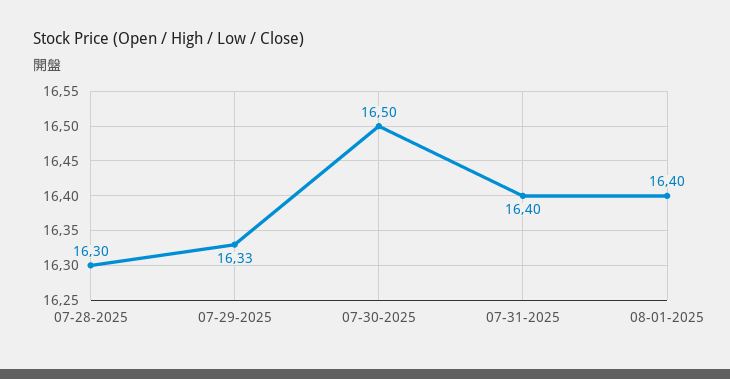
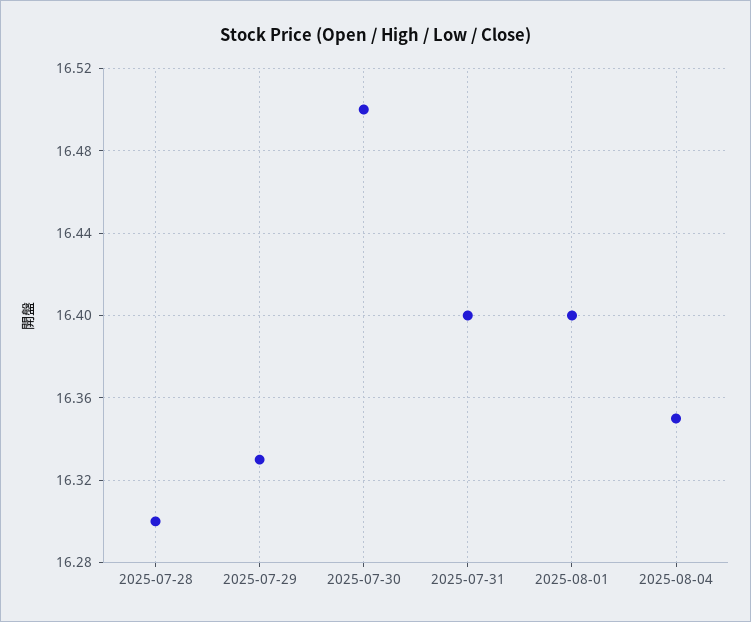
2025-08-04: none -> 16.35

